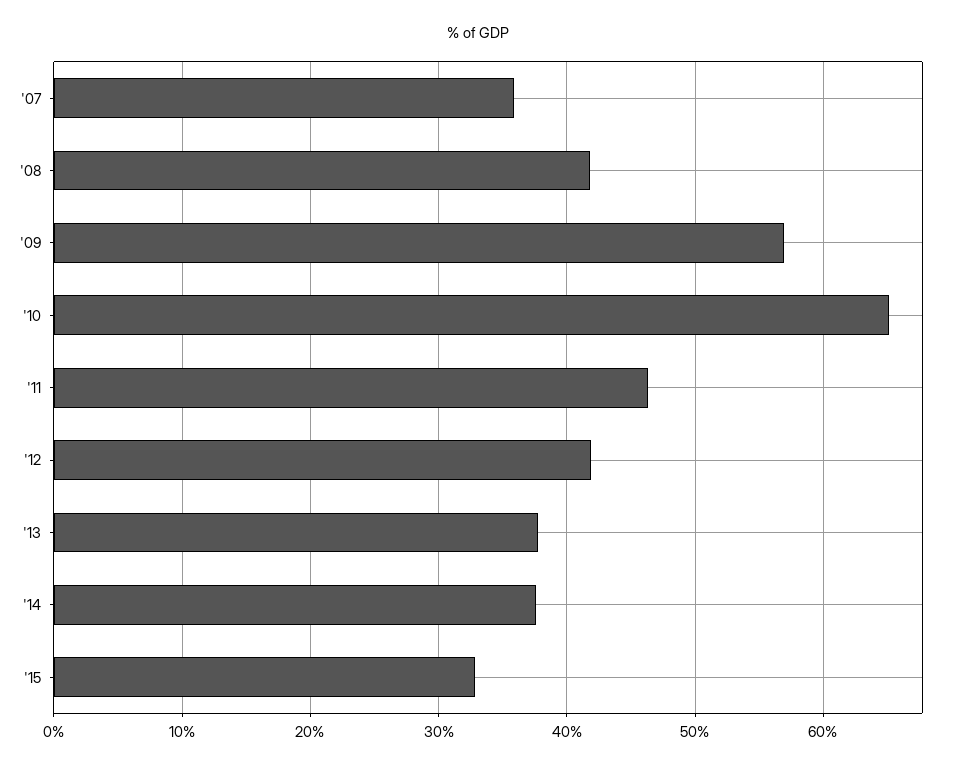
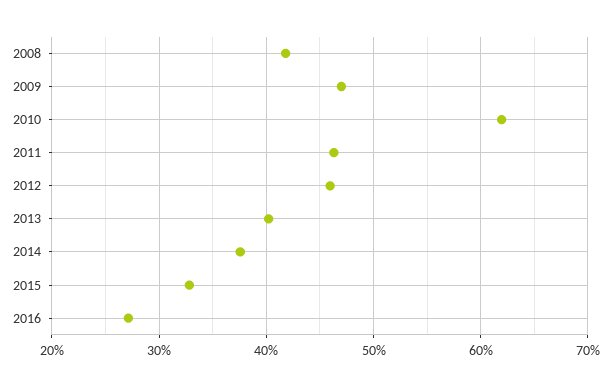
'07: 36 -> none
'09: 57 -> 47
'10: 65 -> 62
'12: 42 -> 46
'13: 38 -> 40
2016: none -> 27

